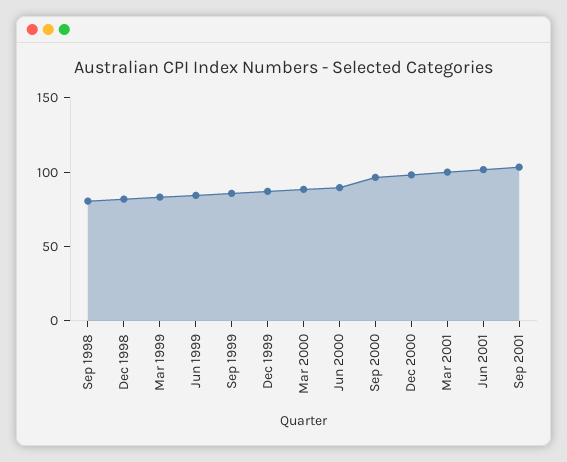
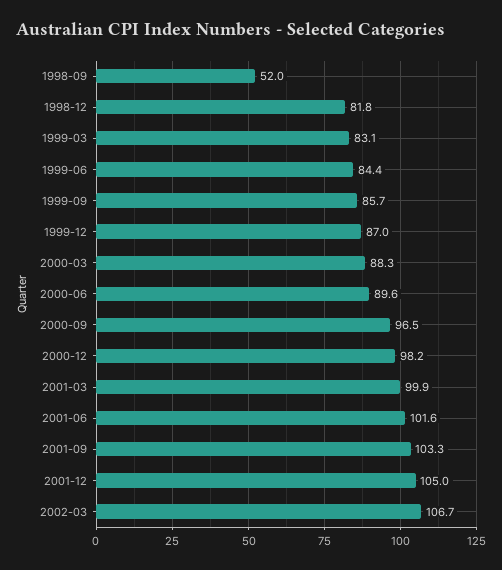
Sep 1998: 80 -> 52
2001-12: none -> 105
2002-03: none -> 106.7

